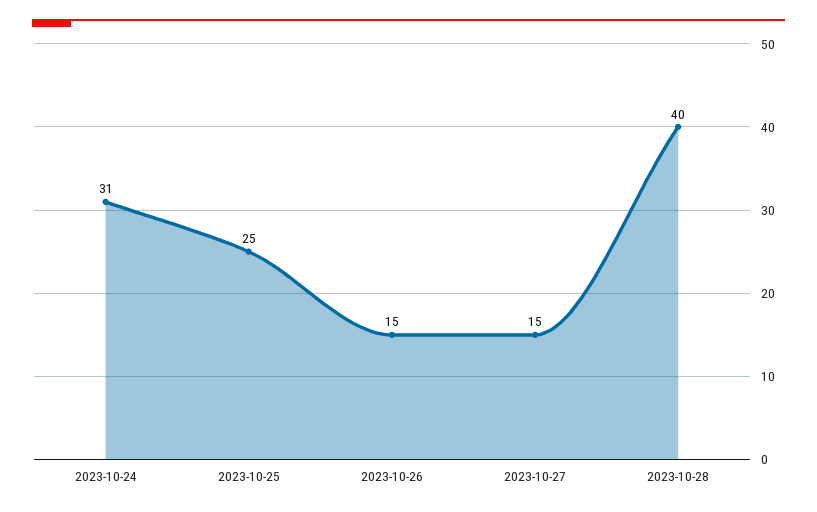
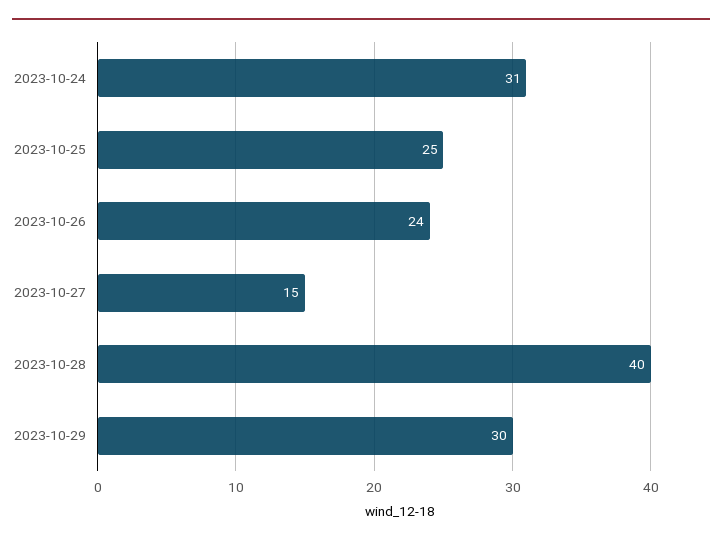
2023-10-26: 15 -> 24
2023-10-29: none -> 30

